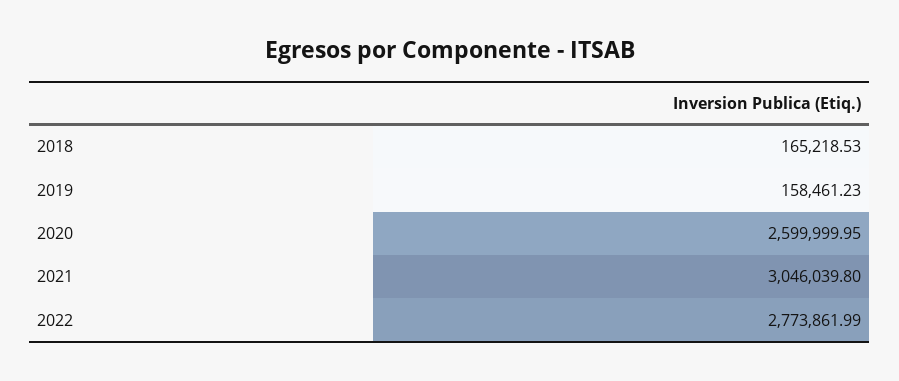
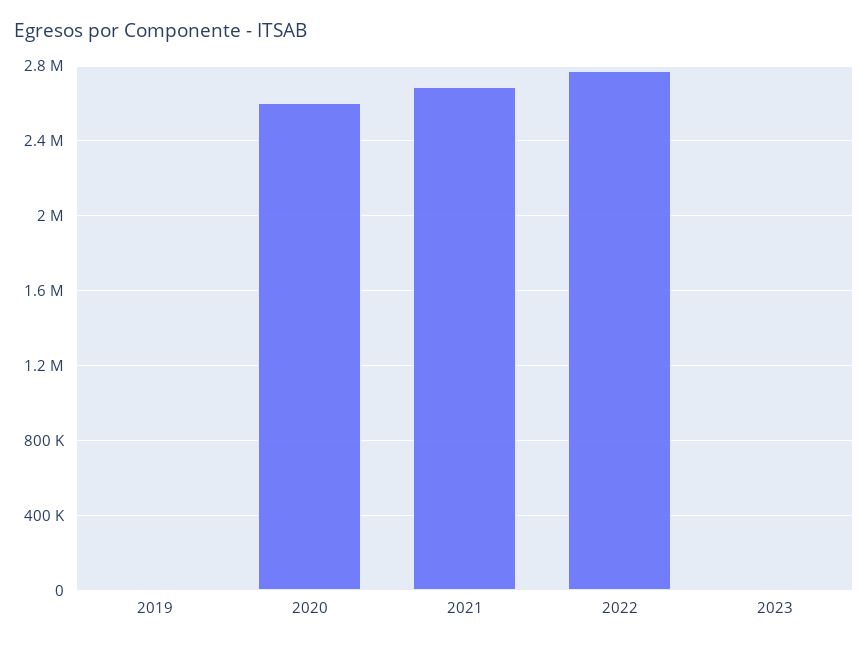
2018: 165218.53 -> none
2019: 158461.23 -> 0
2021: 3046039.8 -> 2700000
2023: none -> 0

